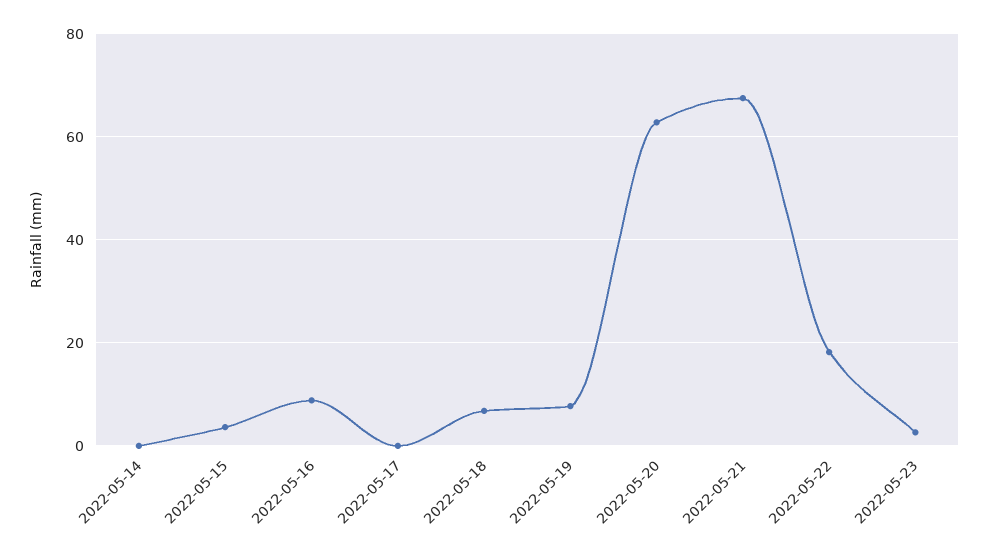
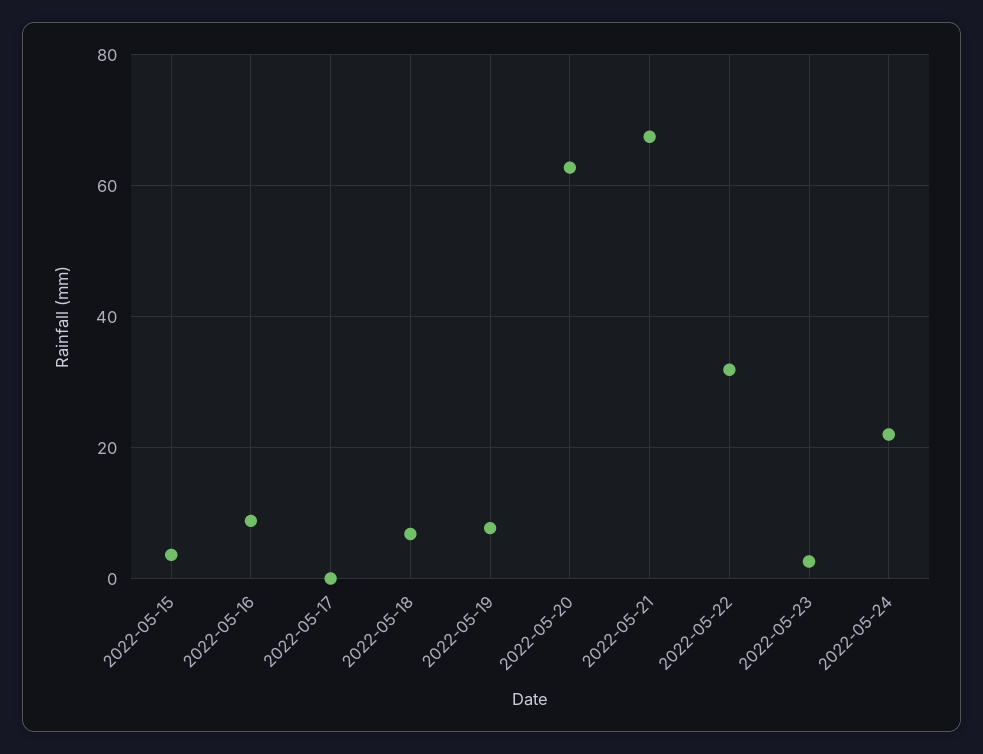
2022-05-14: 0 -> none
2022-05-22: 18 -> 32
2022-05-24: none -> 22

